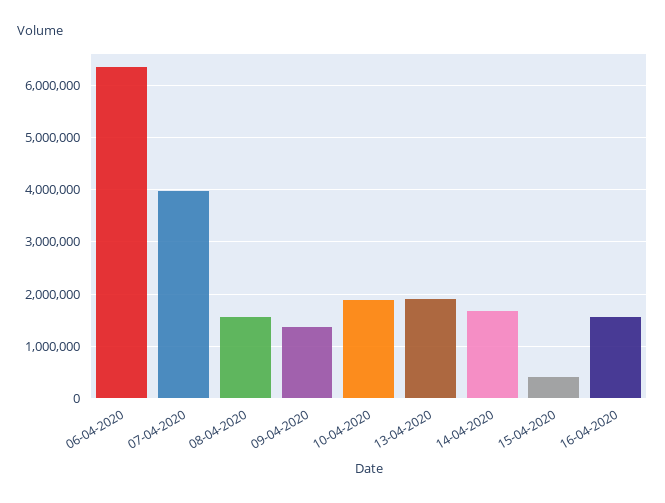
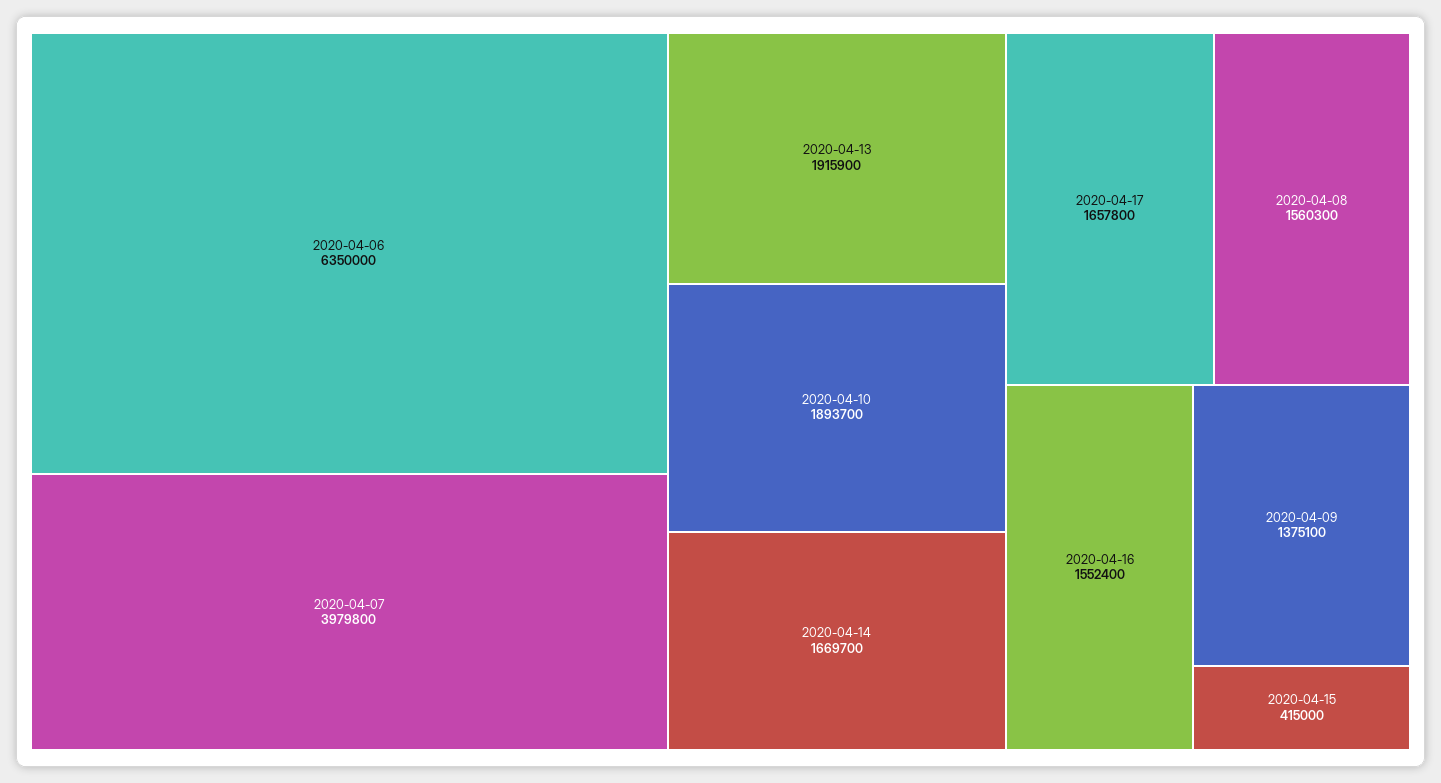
2020-04-17: none -> 1657800

